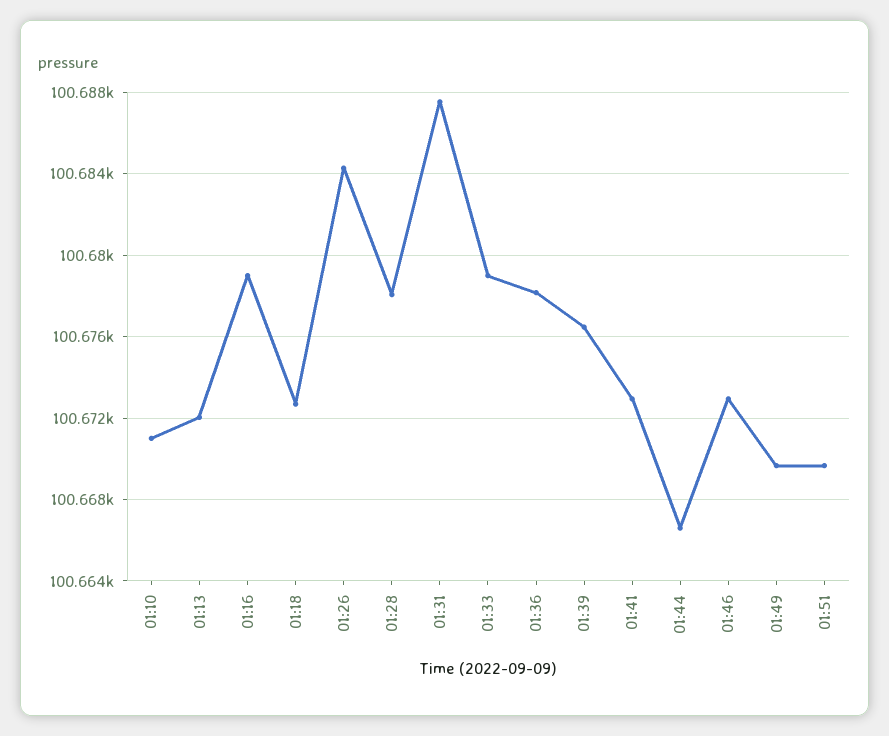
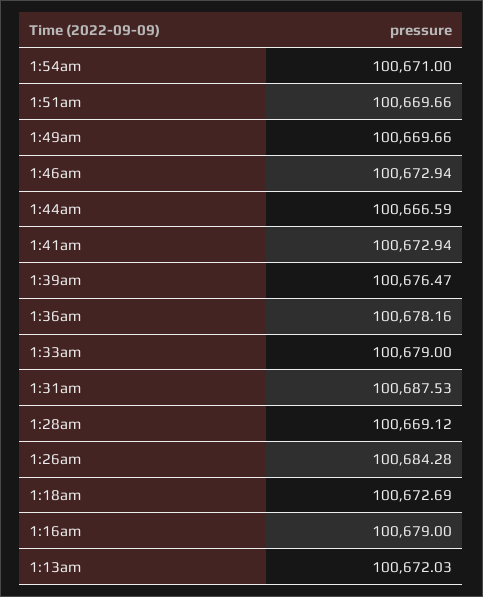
01:10: 100671 -> none
01:28: 100678 -> 100669.12
1:54am: none -> 100671

